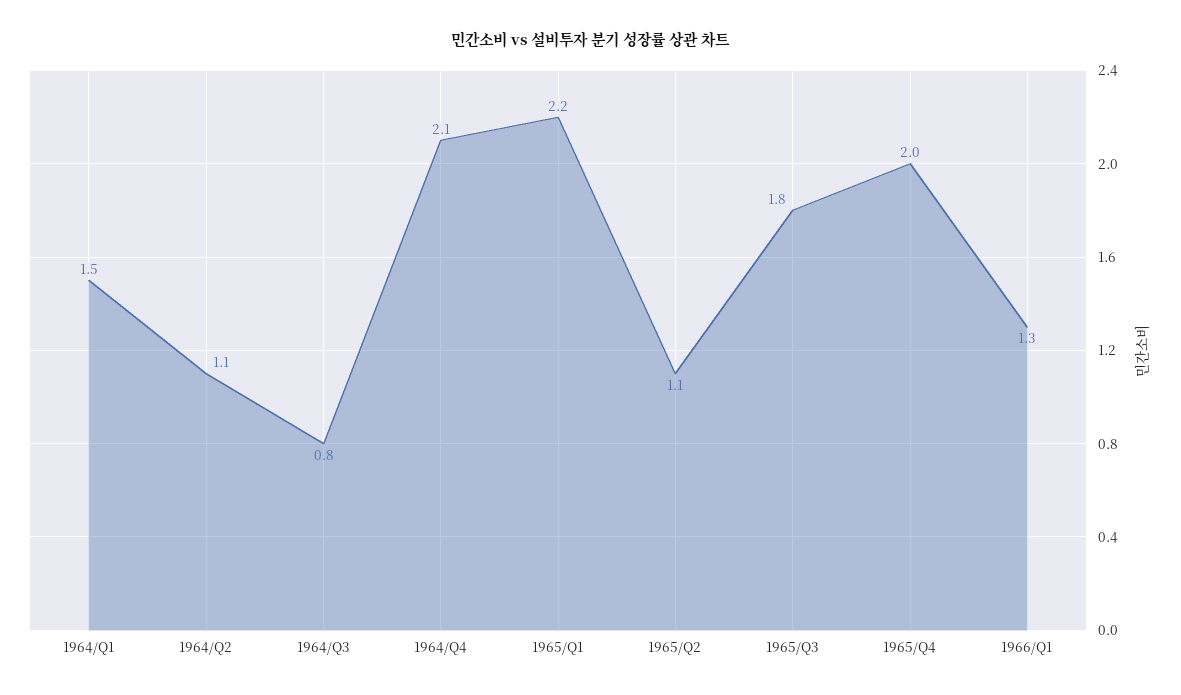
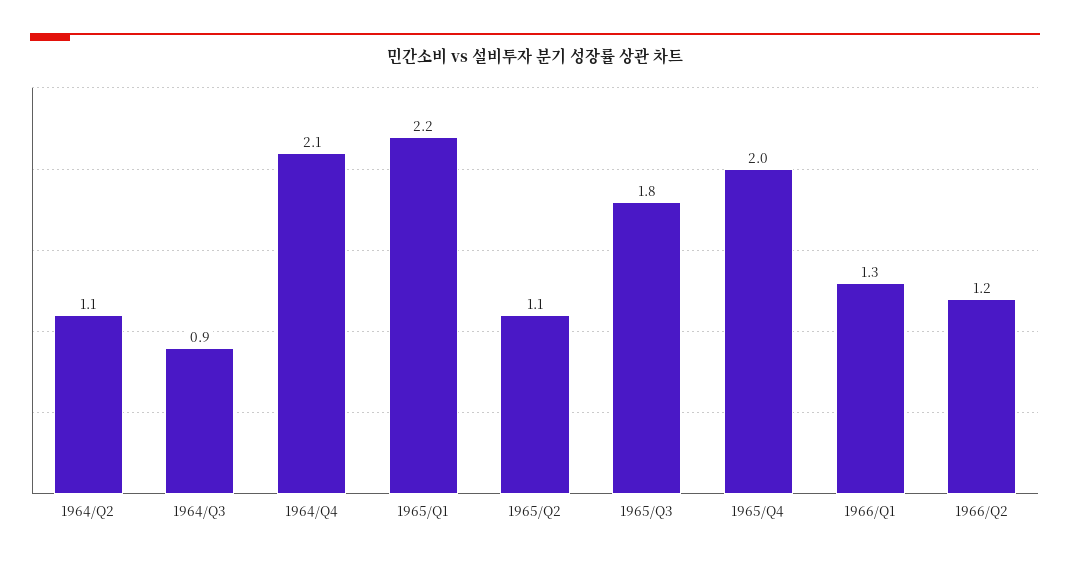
1964/Q1: 1.5 -> none
1964/Q3: 0.8 -> 0.9
1966/Q2: none -> 1.2

